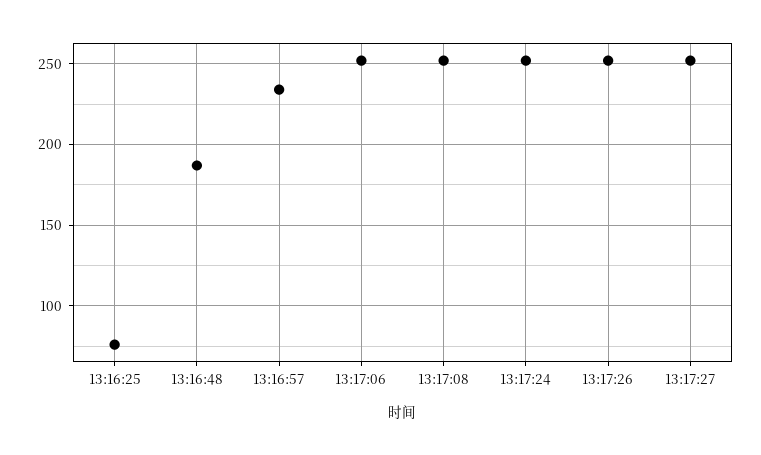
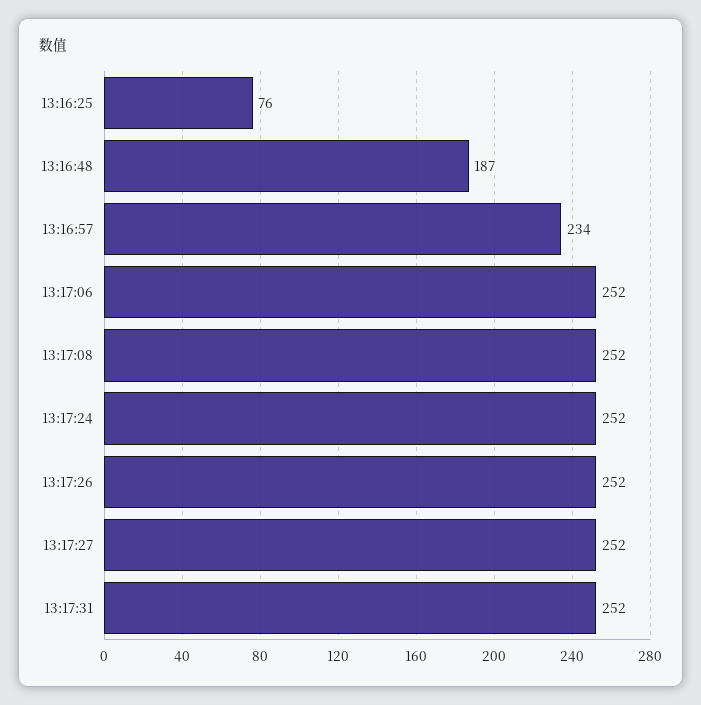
13:17:31: none -> 252

